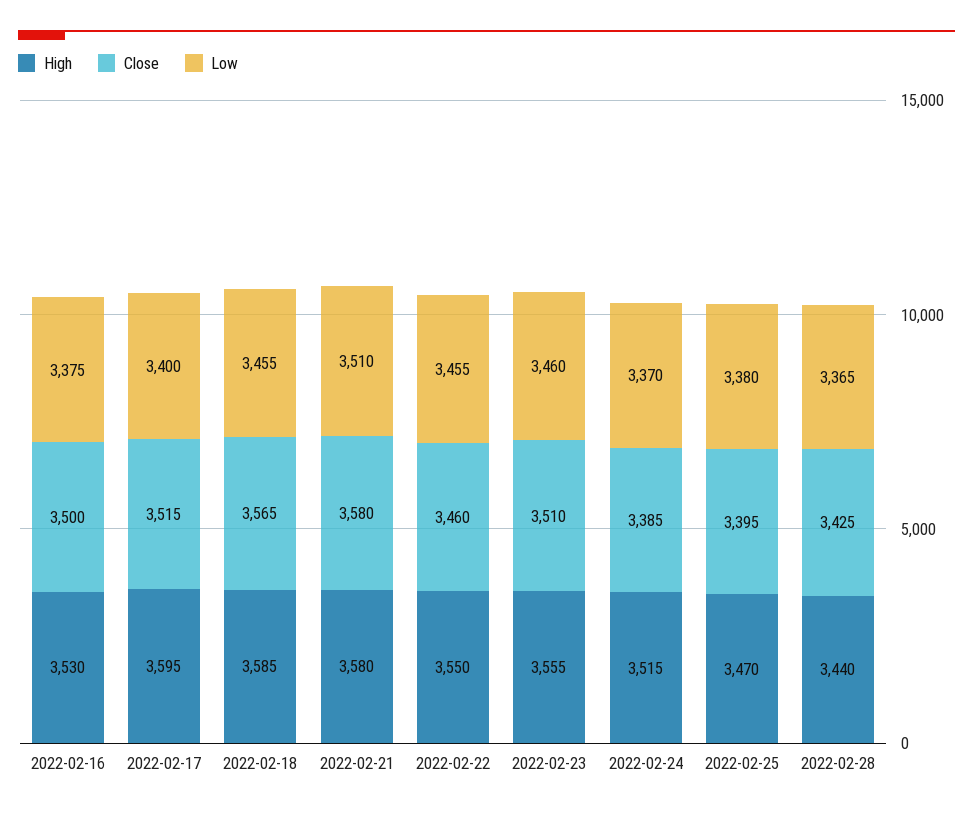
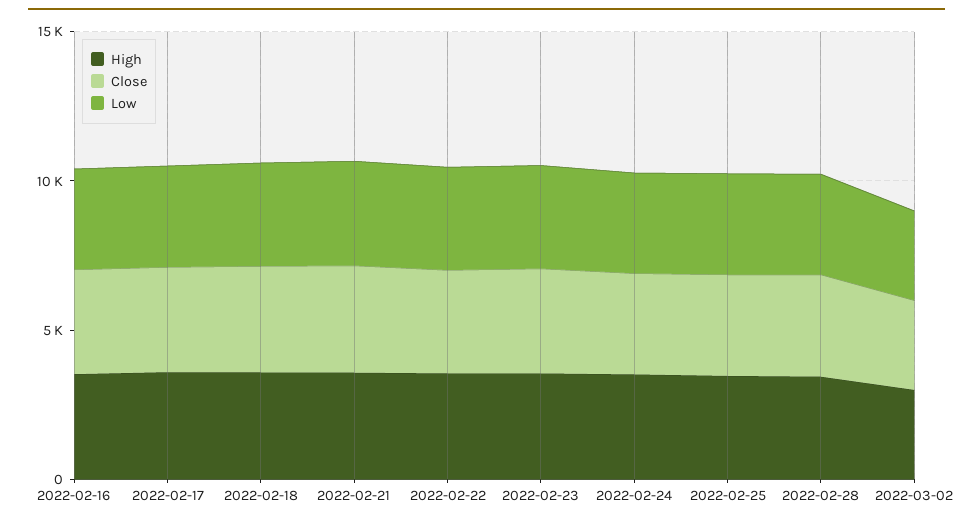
High, 2022-03-02: none -> 3000
Close, 2022-03-02: none -> 3000
Low, 2022-03-02: none -> 3000

